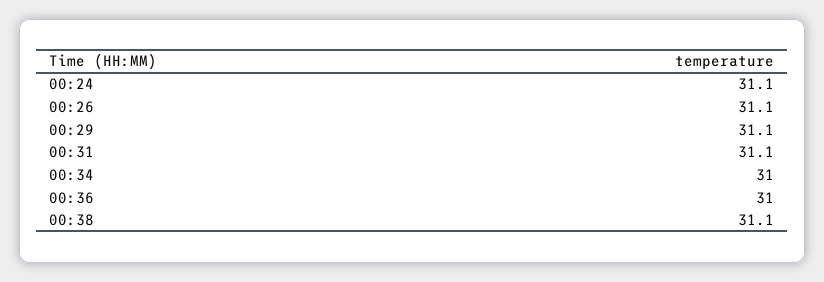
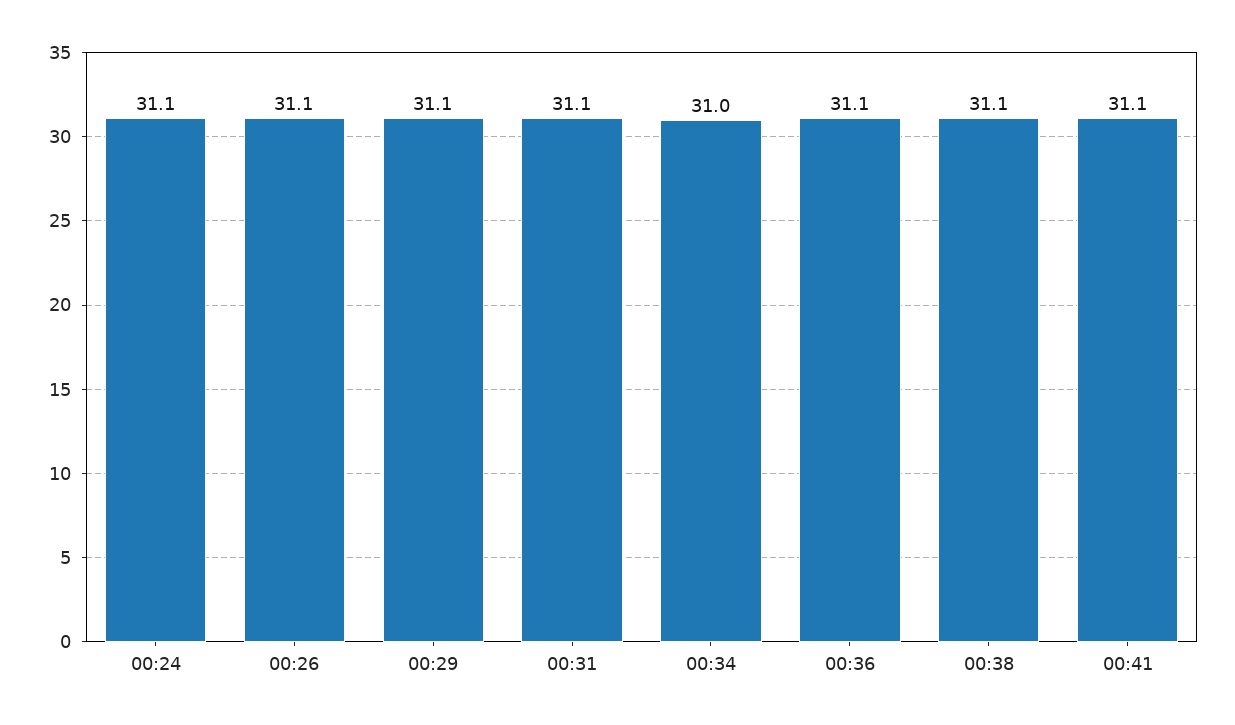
00:36: 31 -> 31.1
00:41: none -> 31.1

